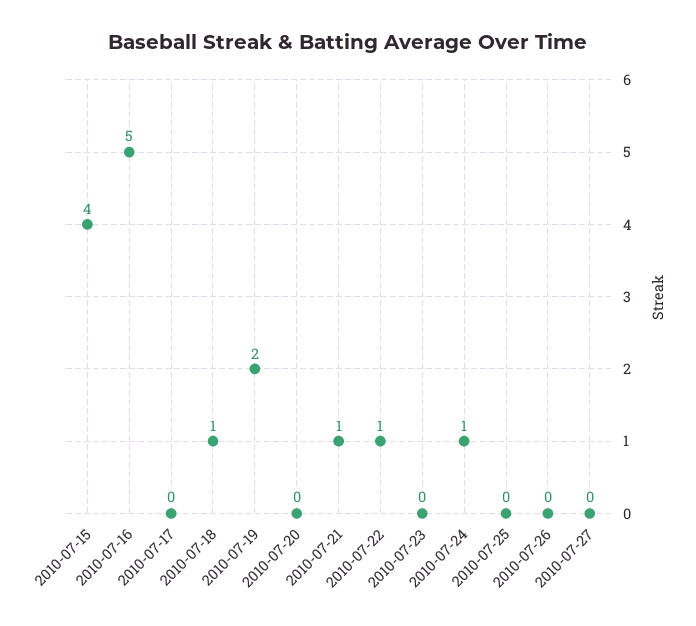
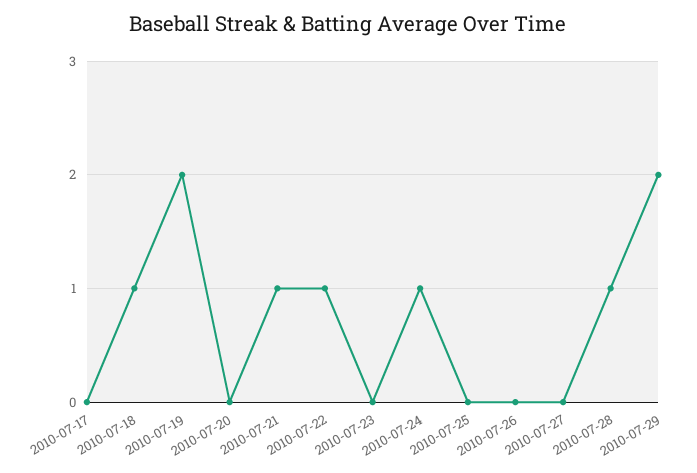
2010-07-15: 4 -> none
2010-07-16: 5 -> none
2010-07-28: none -> 1
2010-07-29: none -> 2

